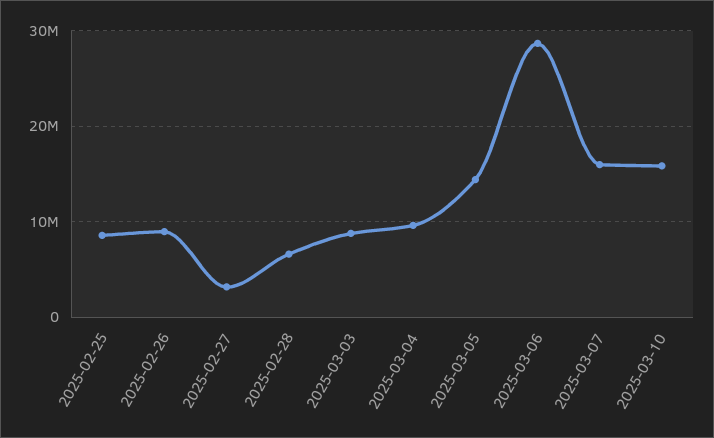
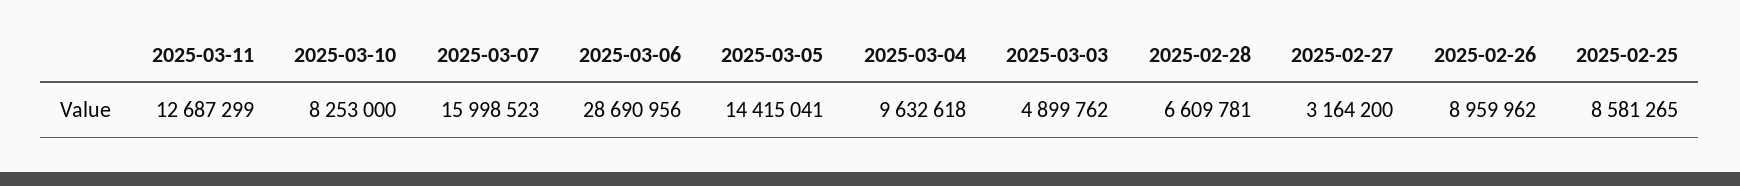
2025-03-03: 9000000 -> 4899762
2025-03-10: 16000000 -> 8253000
2025-03-11: none -> 12687299

